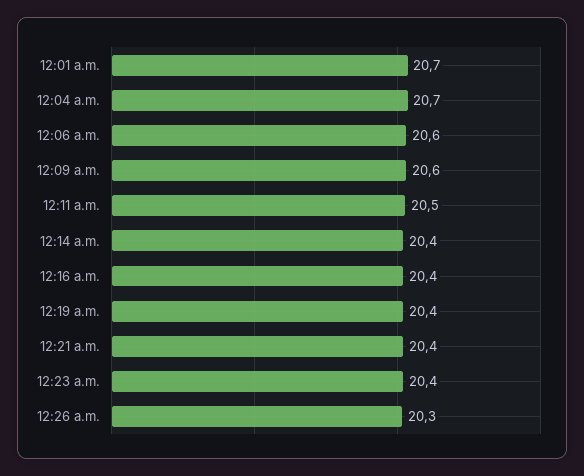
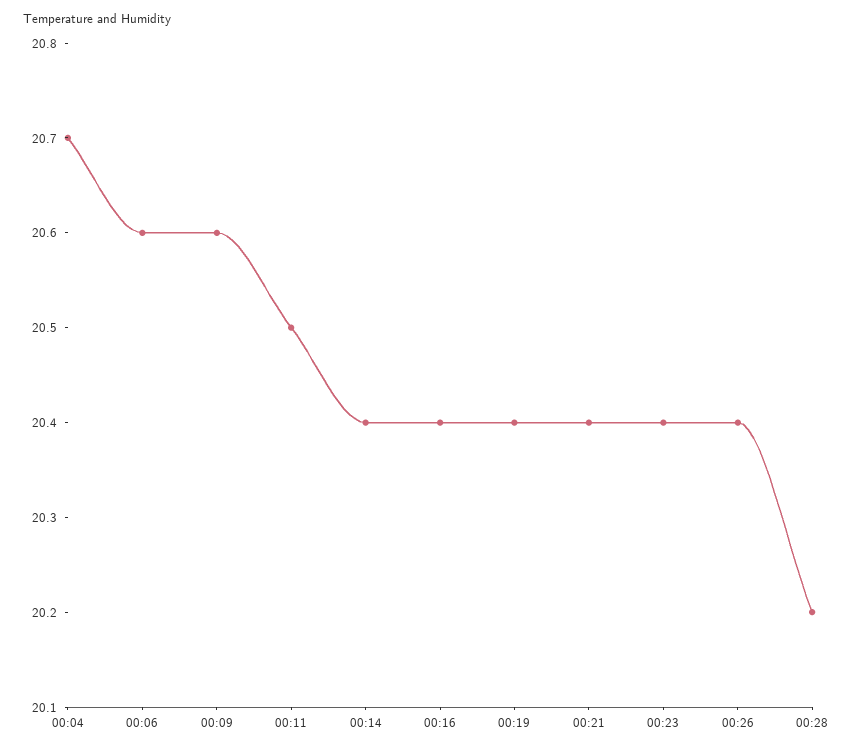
12:01 a.m.: 20.7 -> none
12:26 a.m.: 20.3 -> 20.4
00:28: none -> 20.2

